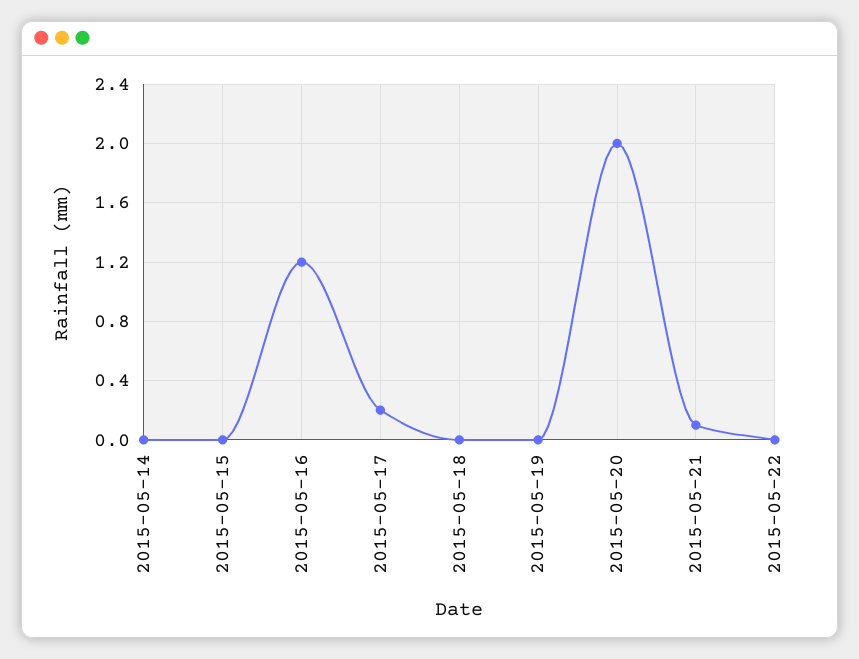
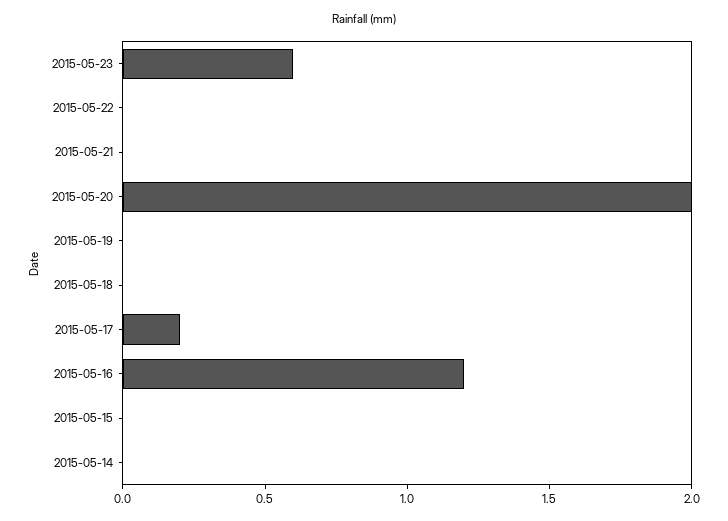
2015-05-21: 0.1 -> 0
2015-05-23: none -> 0.6

